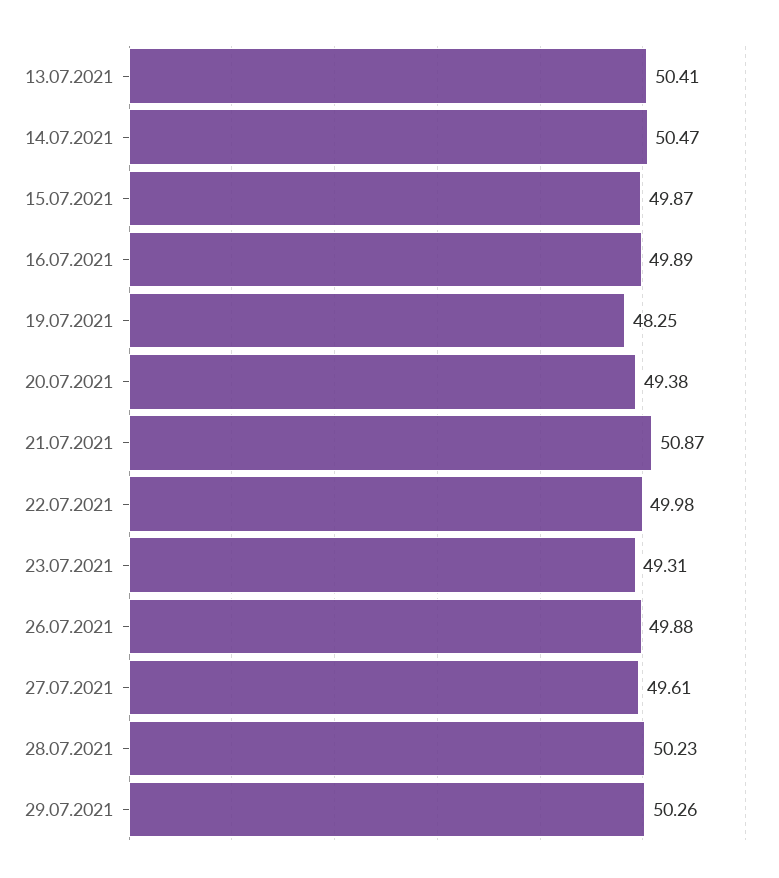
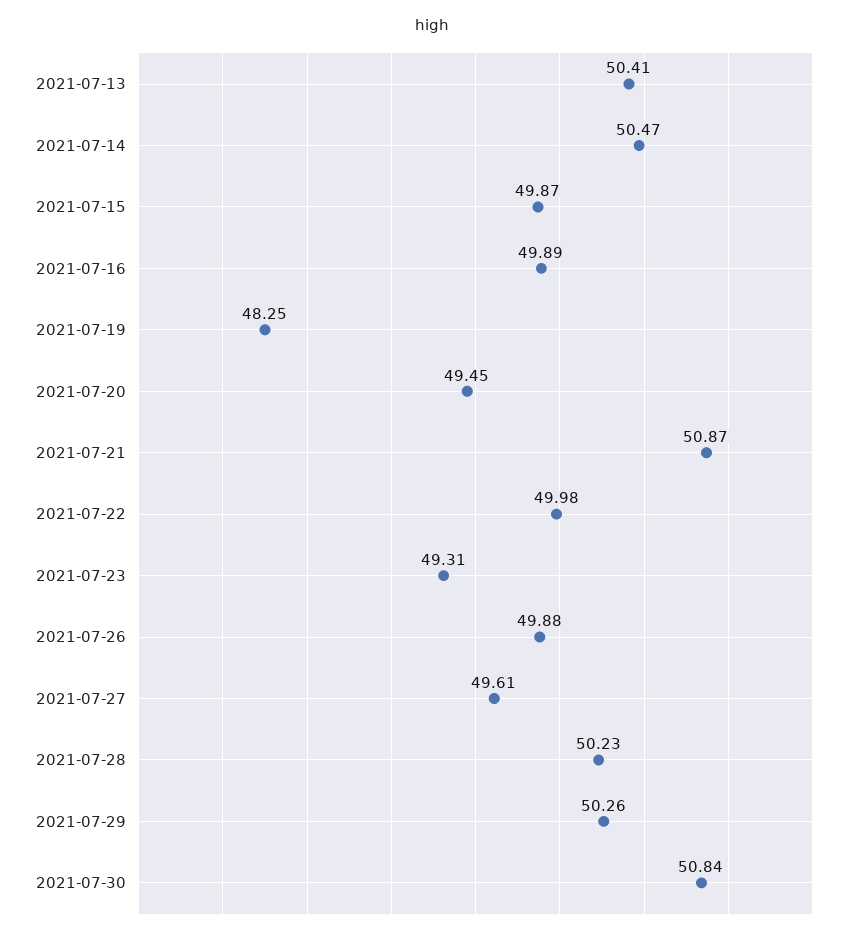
20.07.2021: 49.38 -> 49.45
2021-07-30: none -> 50.84

